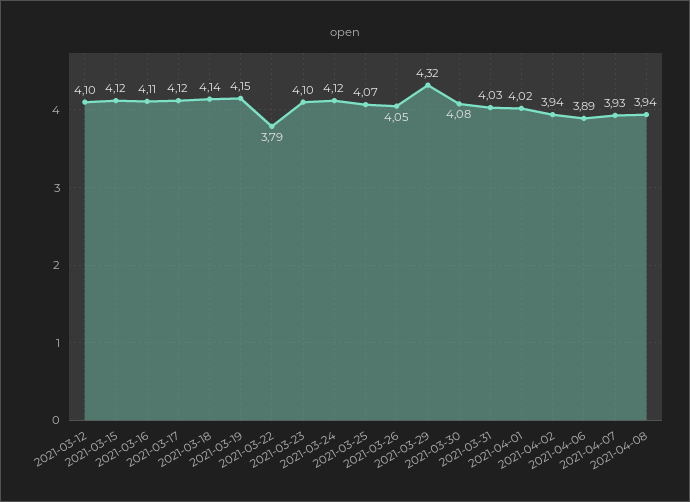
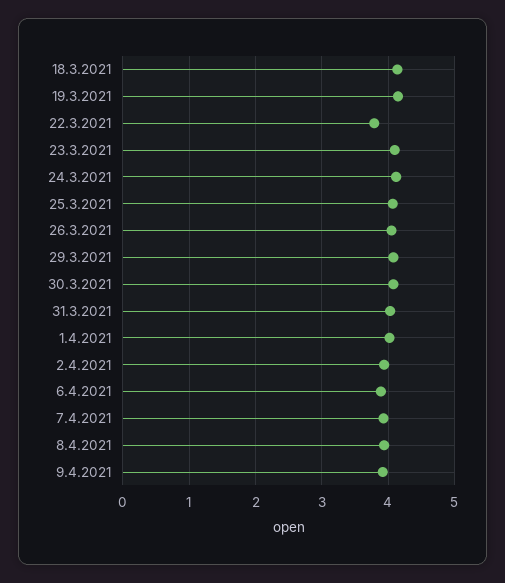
2021-03-12: 4.1 -> none
2021-03-15: 4.12 -> none
2021-03-16: 4.11 -> none
2021-03-17: 4.12 -> none
2021-03-29: 4.32 -> 4.1
9.4.2021: none -> 3.9

